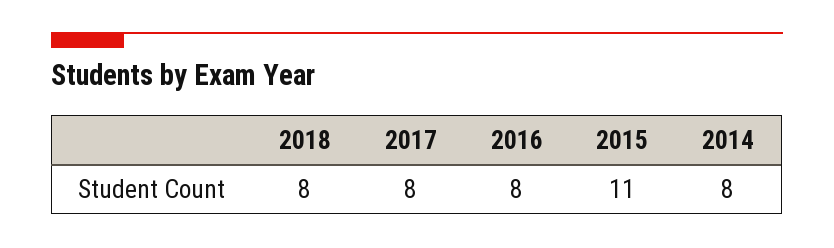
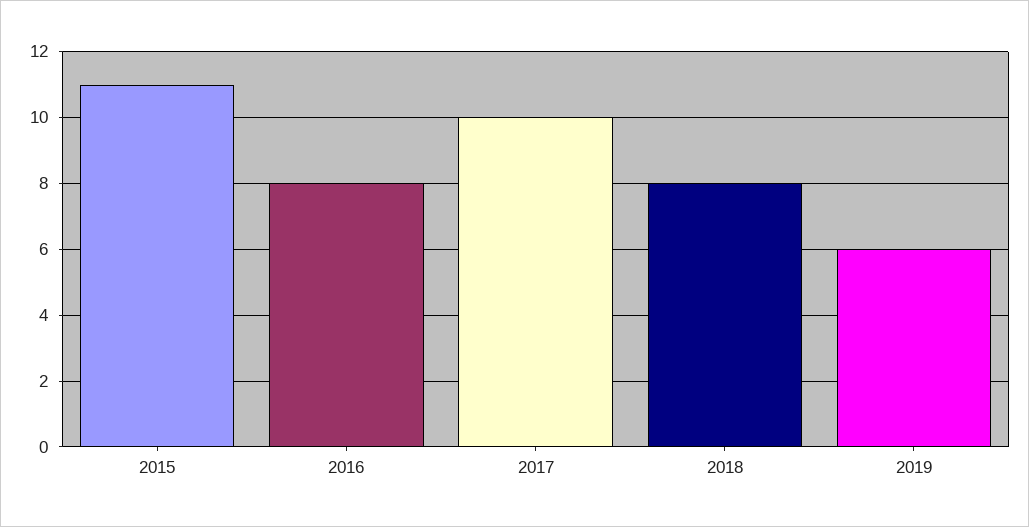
2017: 8 -> 10
2014: 8 -> none
2019: none -> 6

